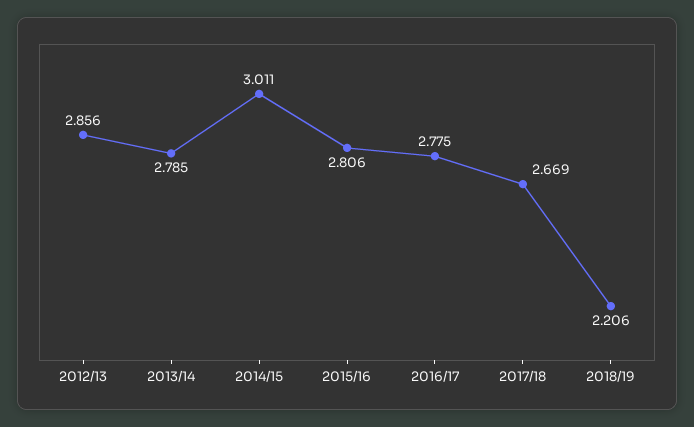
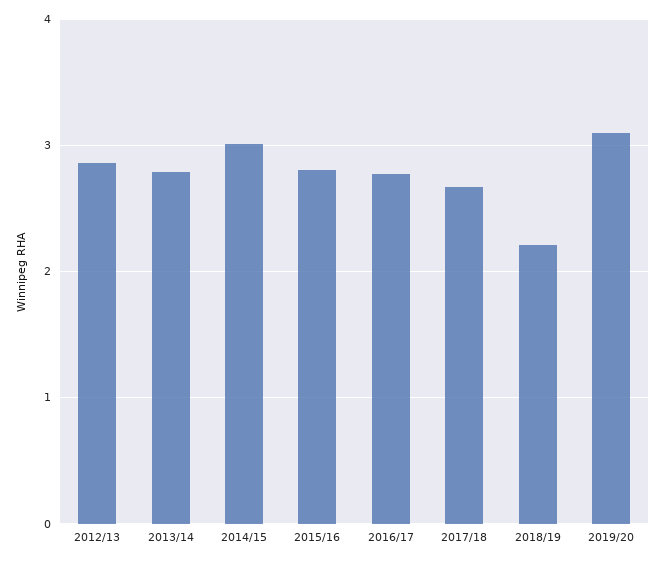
2019/20: none -> 3.1

